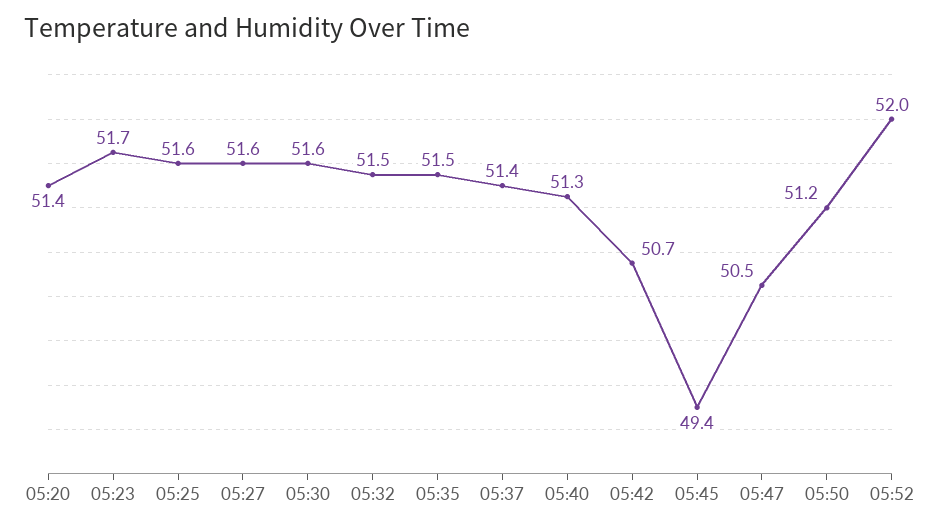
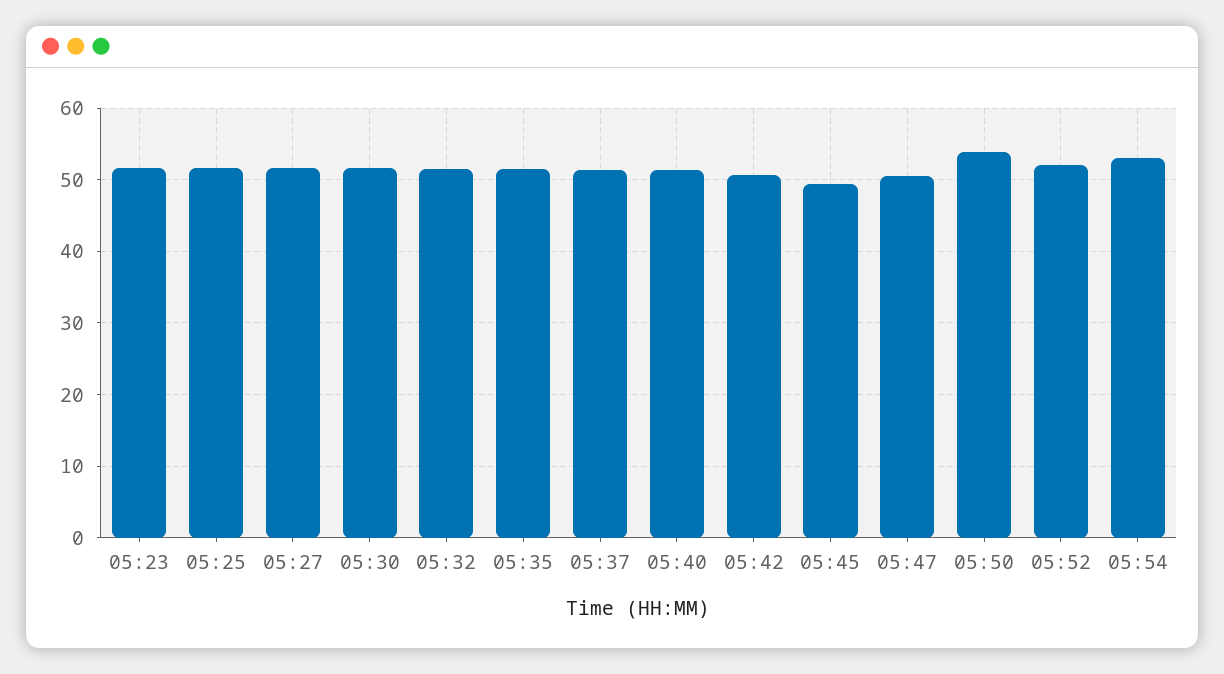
05:20: 51.4 -> none
05:50: 51.2 -> 54
05:54: none -> 53

